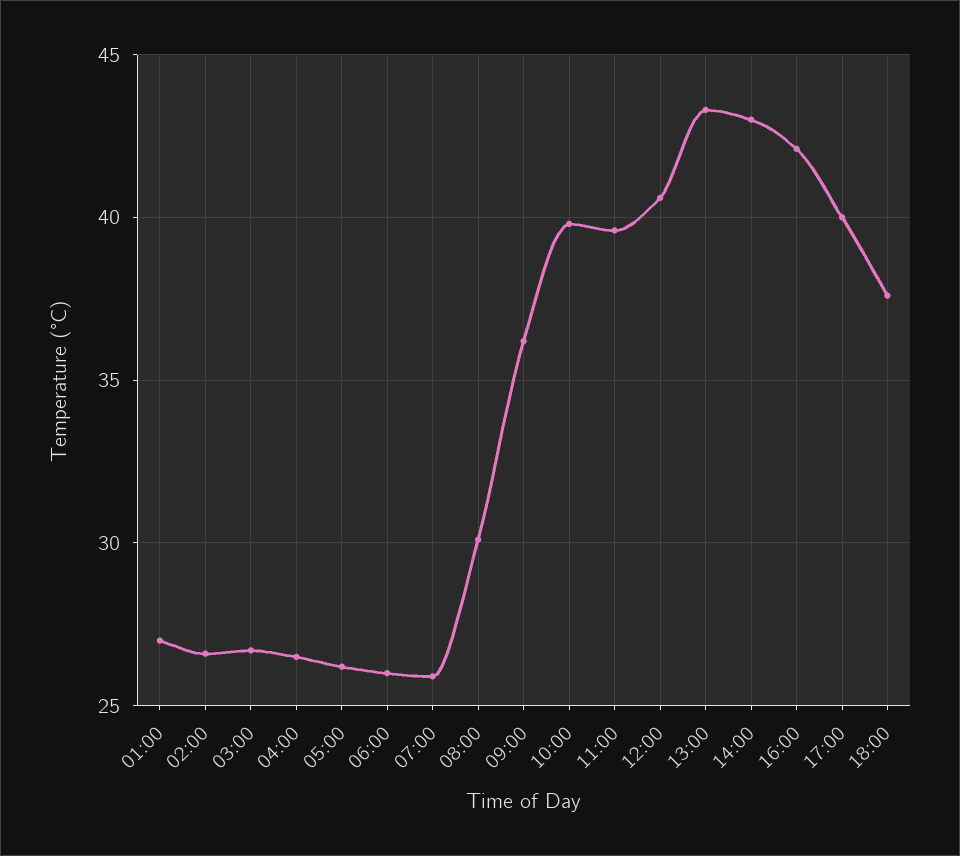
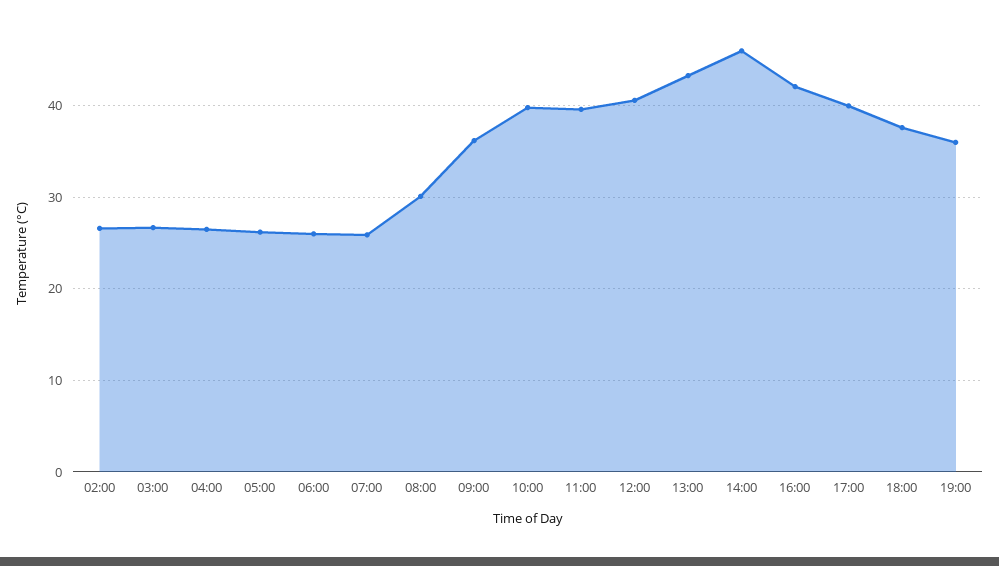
01:00: 27 -> none
14:00: 43 -> 46
19:00: none -> 36

